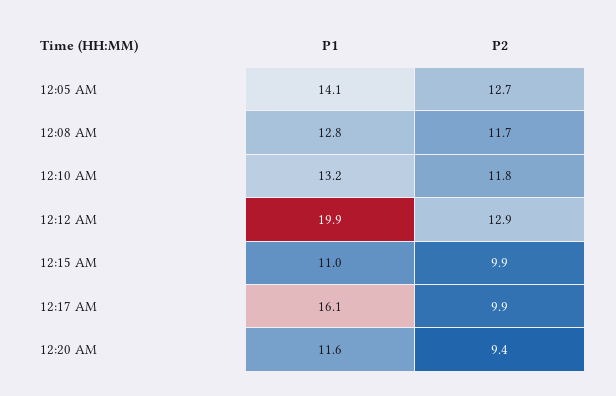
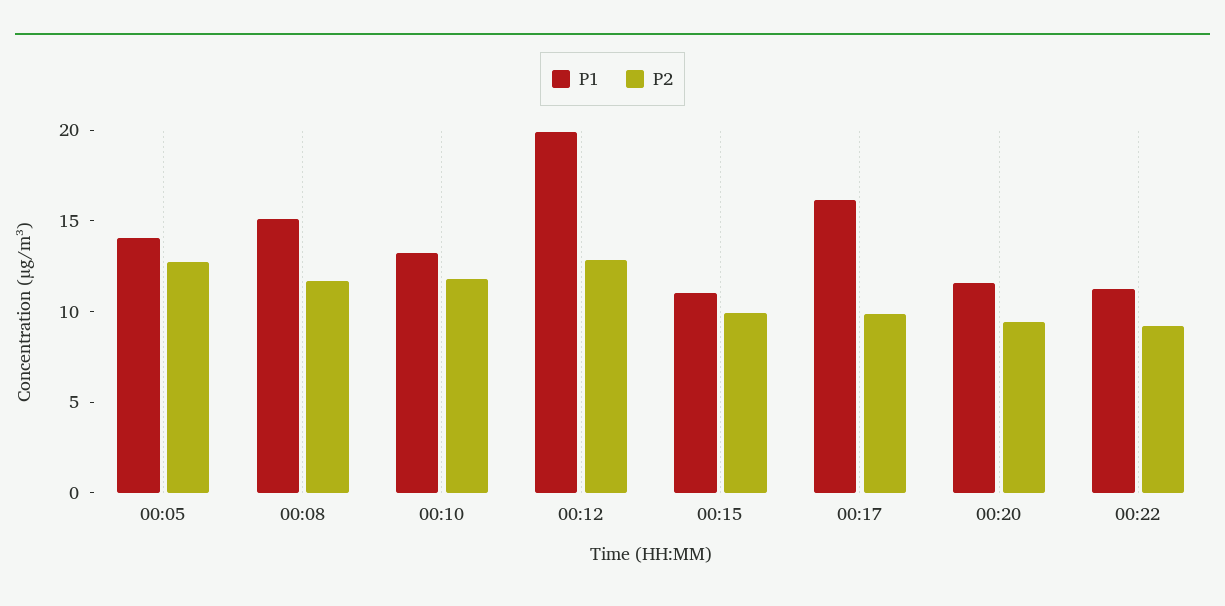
P1, 12:08 AM: 12.8 -> 15
P1, 00:22: none -> 11
P2, 00:22: none -> 9

